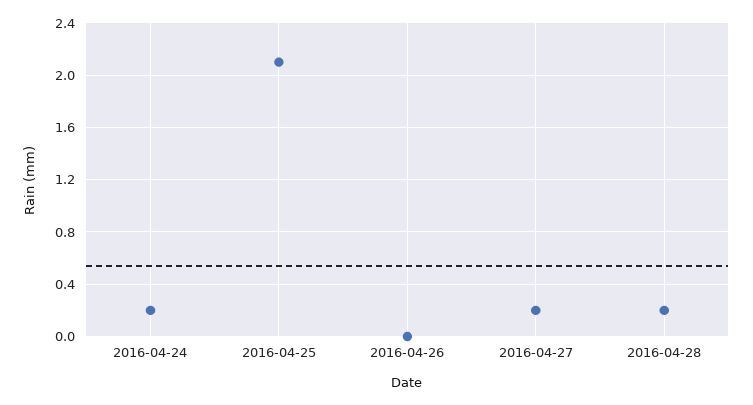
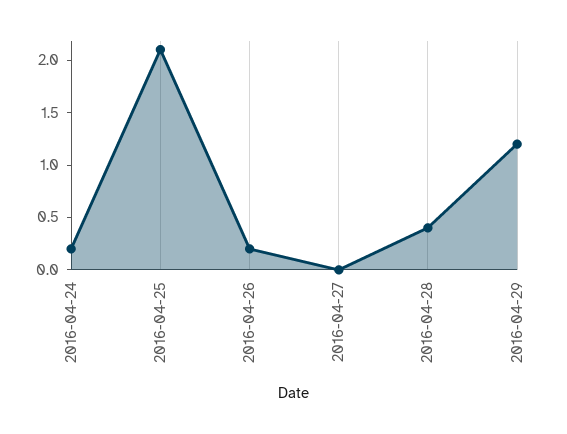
2016-04-26: 0 -> 0.2
2016-04-27: 0.2 -> 0
2016-04-28: 0.2 -> 0.4
2016-04-29: none -> 1.2

